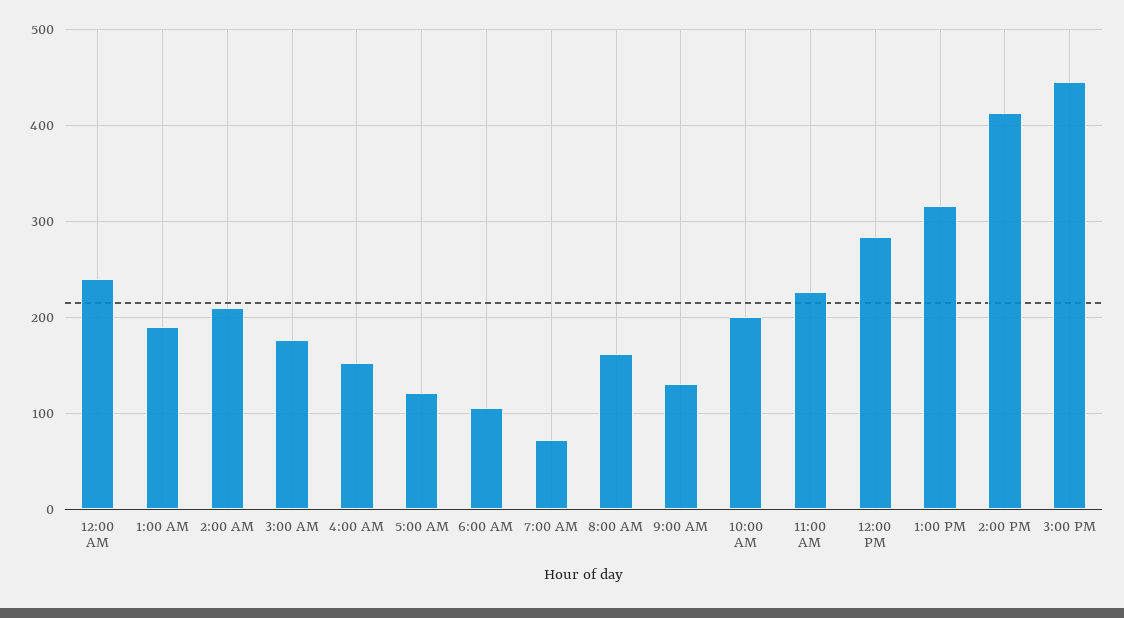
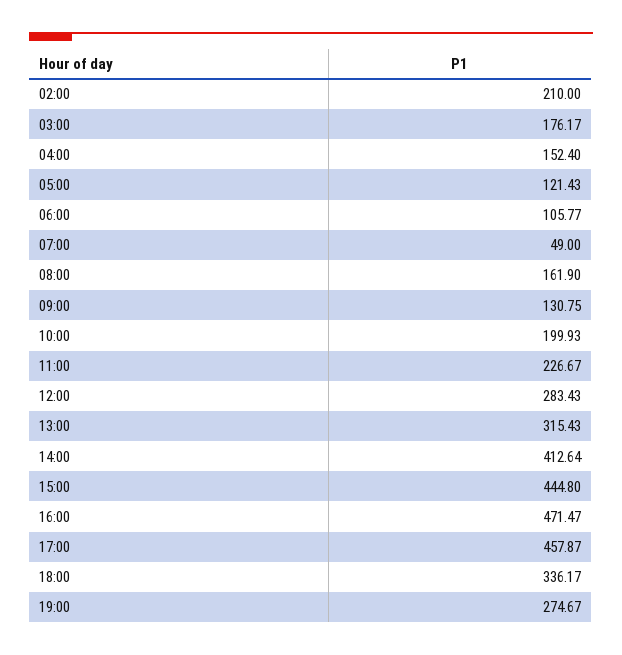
12:00 AM: 240 -> none
1:00 AM: 190 -> none
7:00 AM: 70 -> 49
16:00: none -> 471.47
17:00: none -> 457.87
18:00: none -> 336.17
19:00: none -> 274.67

